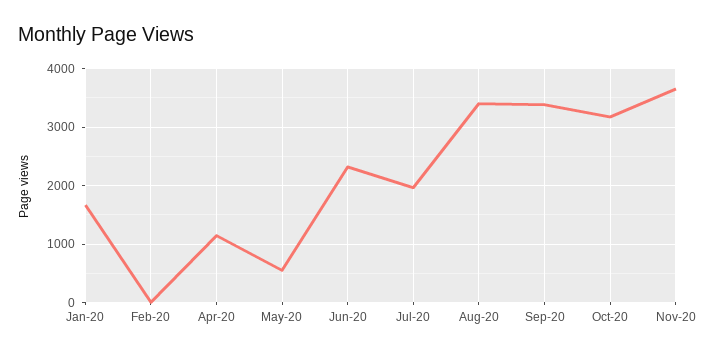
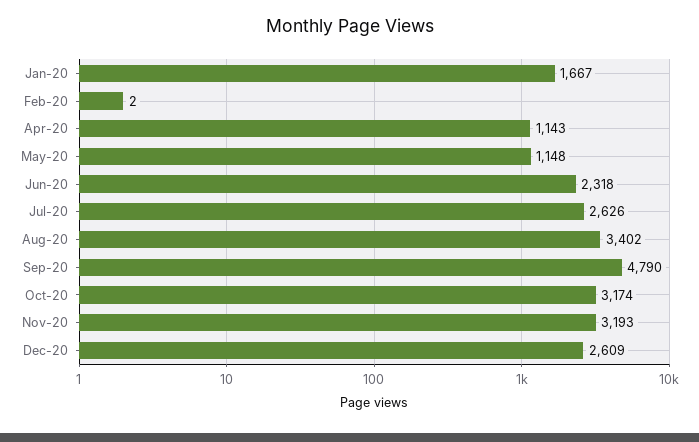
May-20: 600 -> 1148
Jul-20: 2000 -> 2626
Sep-20: 3400 -> 4790
Nov-20: 3600 -> 3193
Dec-20: none -> 2609

